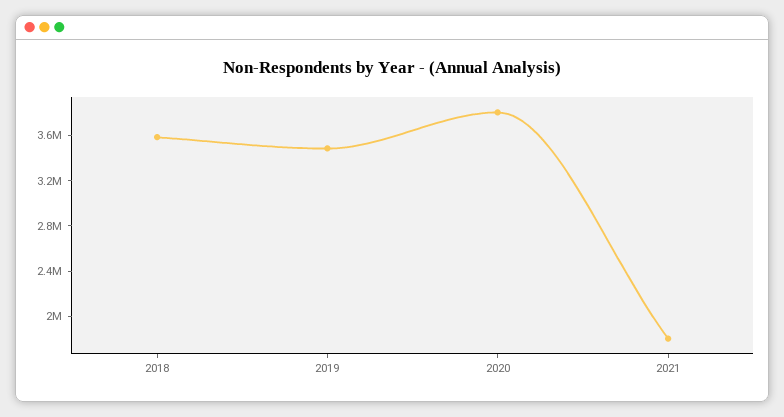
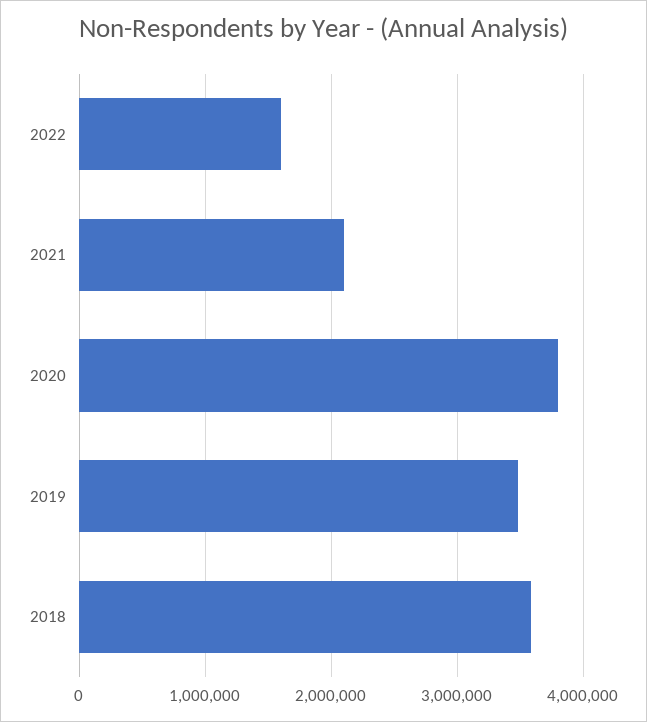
2021: 1800000 -> 2100000
2022: none -> 1600000

